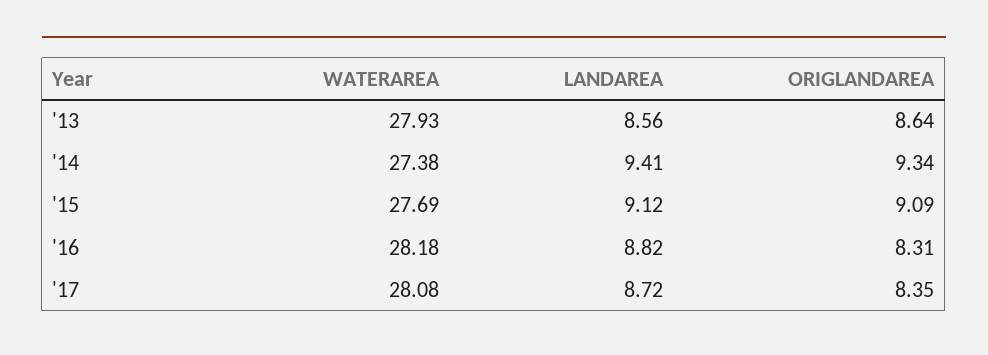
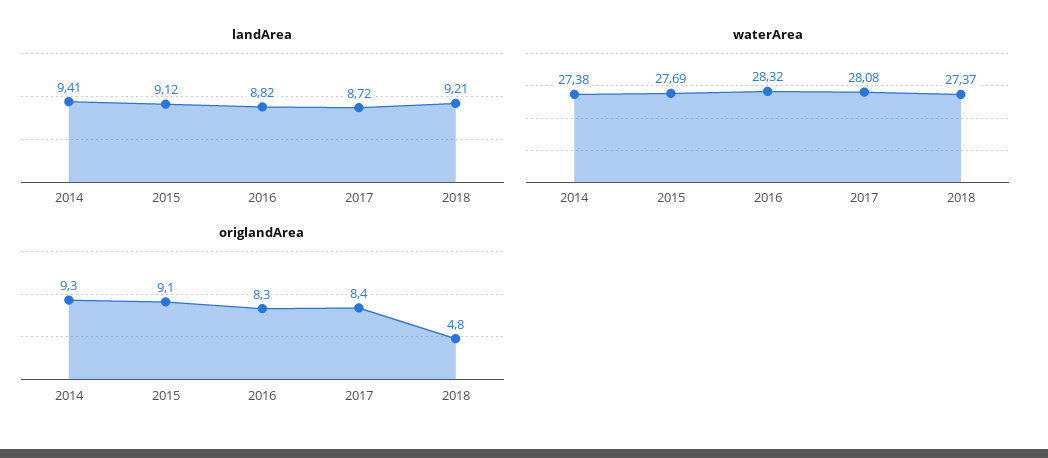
WATERAREA, '13: 27.93 -> none
LANDAREA, '13: 8.56 -> none
ORIGLANDAREA, '13: 8.64 -> none
WATERAREA, '16: 28.18 -> 28.32
LANDAREA, 2018: none -> 9.21
WATERAREA, 2018: none -> 27.37
ORIGLANDAREA, 2018: none -> 4.8

